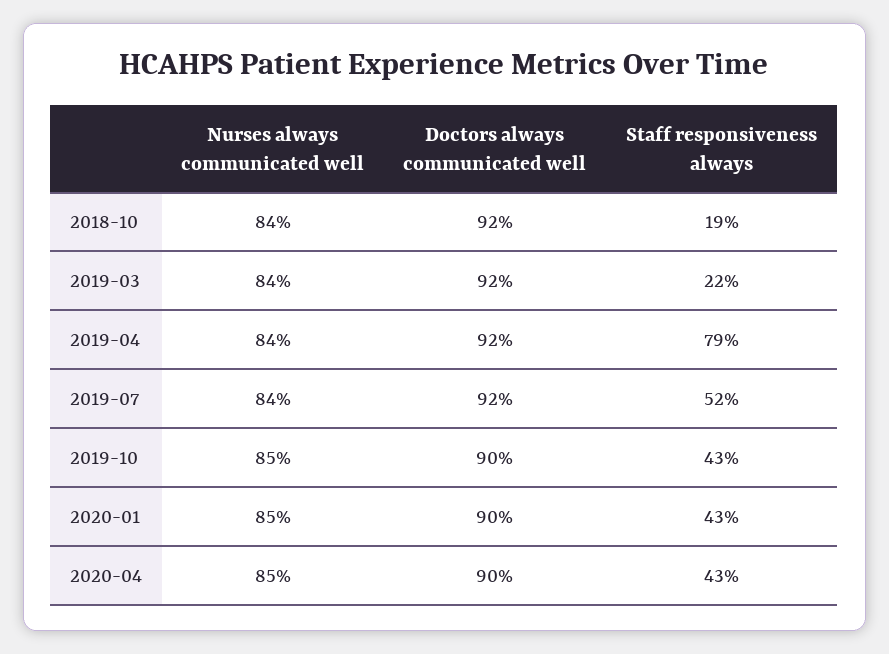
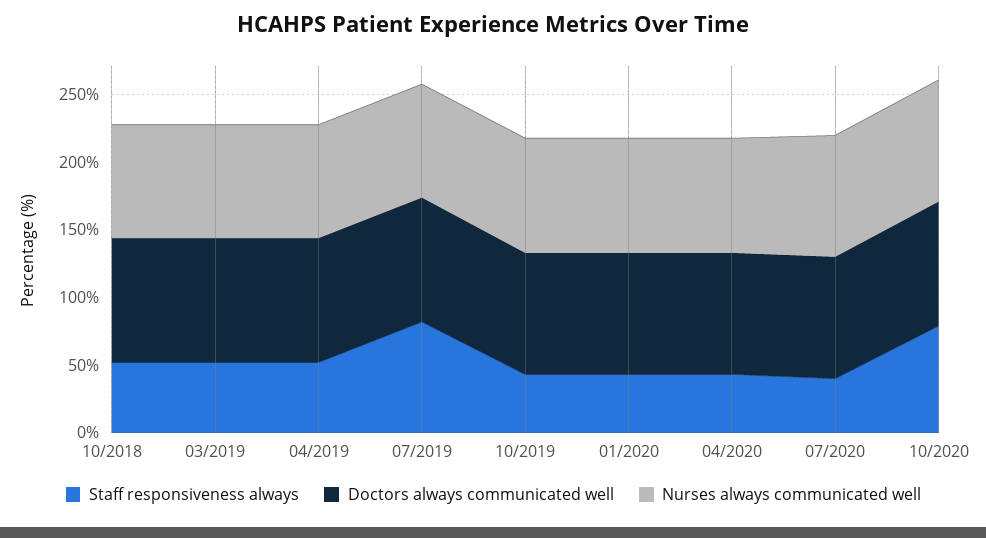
Staff responsiveness always, 2018-10: 19 -> 50
Staff responsiveness always, 2019-03: 22 -> 50
Staff responsiveness always, 2019-04: 79 -> 50
Staff responsiveness always, 2019-07: 52 -> 80
Staff responsiveness always, 07/2020: none -> 40
Doctors always communicated well, 07/2020: none -> 90
Nurses always communicated well, 07/2020: none -> 90
Staff responsiveness always, 10/2020: none -> 80
Doctors always communicated well, 10/2020: none -> 90
Nurses always communicated well, 10/2020: none -> 90

